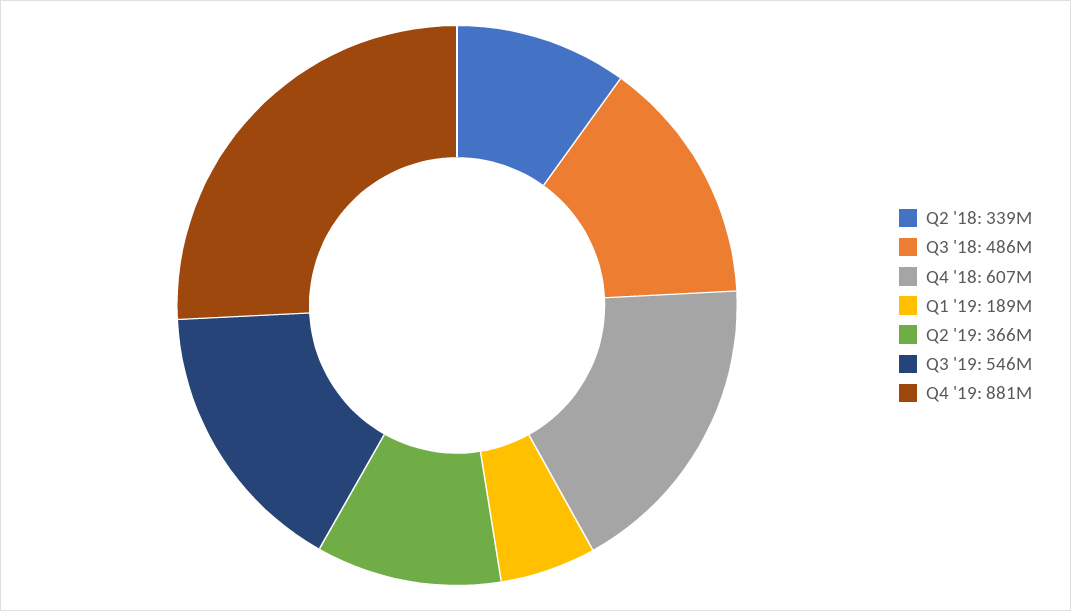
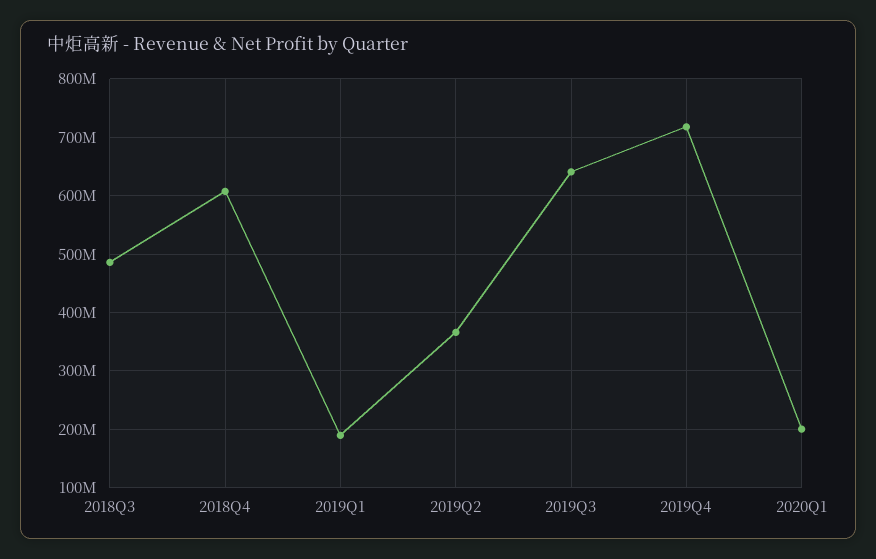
Q2 '18: 339000000 -> none
Q3 '19: 546000000 -> 640000000
Q4 '19: 881000000 -> 720000000
2020Q1: none -> 200000000

